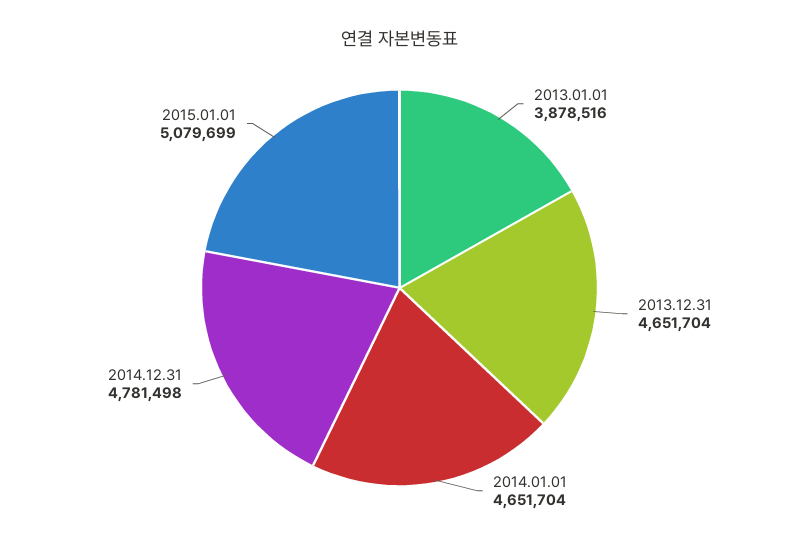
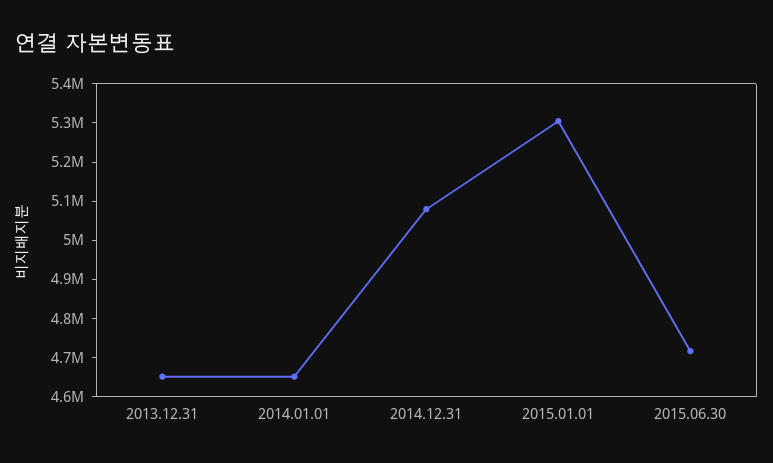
2013.01.01: 3878516 -> none
2014.12.31: 4781498 -> 5075000
2015.01.01: 5079699 -> 5300000
2015.06.30: none -> 4725000

